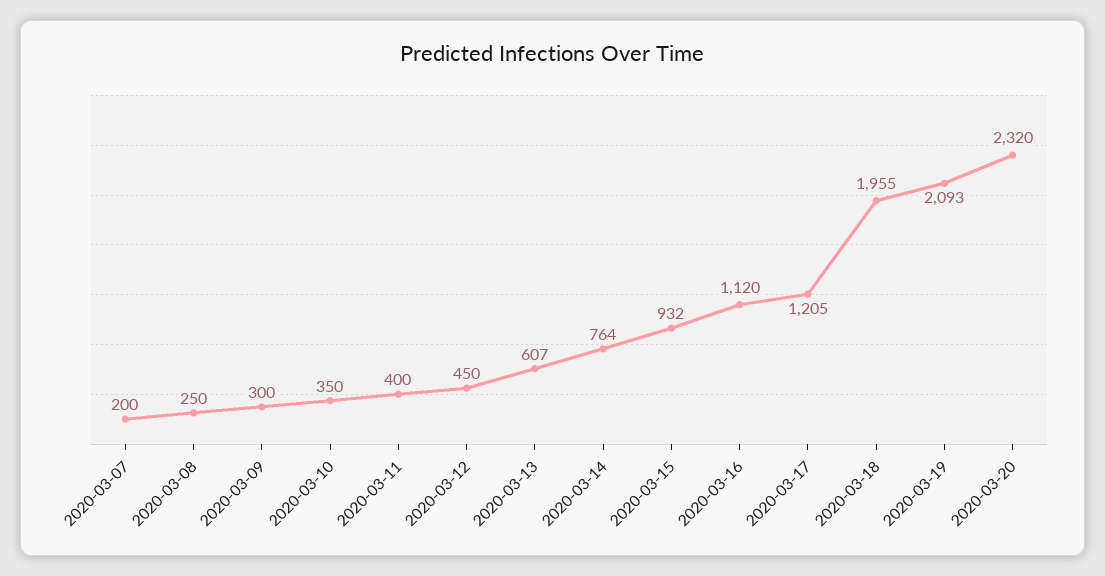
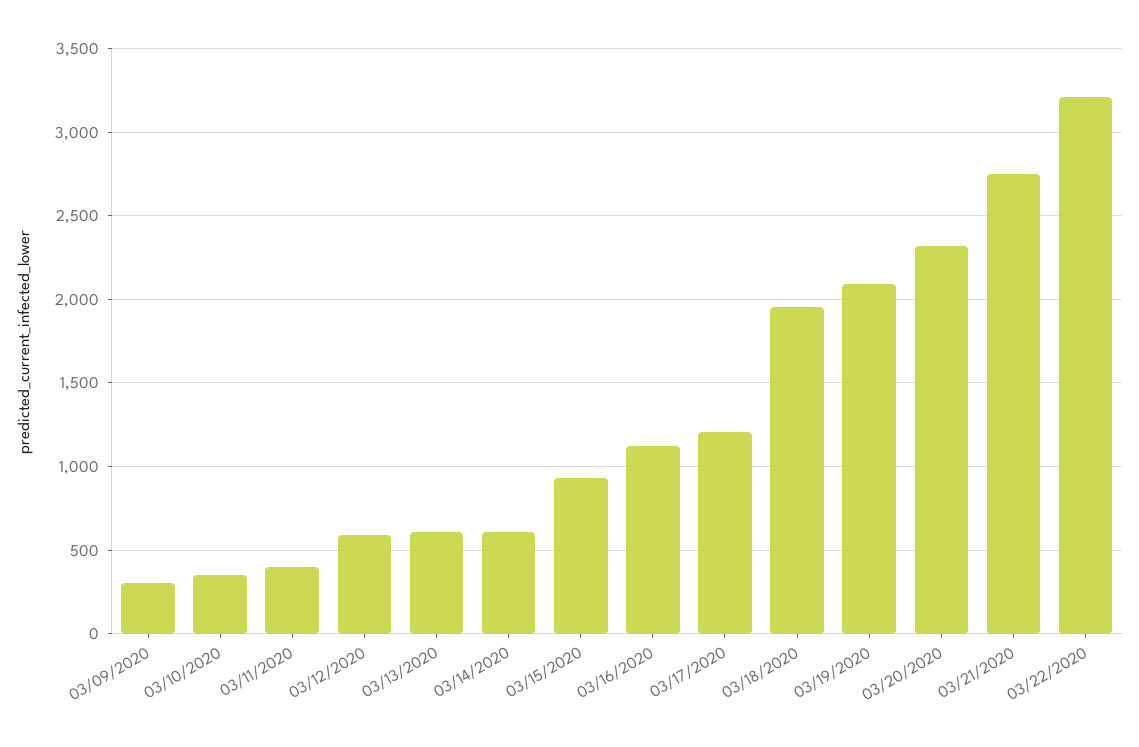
2020-03-07: 200 -> none
2020-03-08: 250 -> none
2020-03-12: 450 -> 600
2020-03-14: 764 -> 600
03/21/2020: none -> 2750
03/22/2020: none -> 3200

